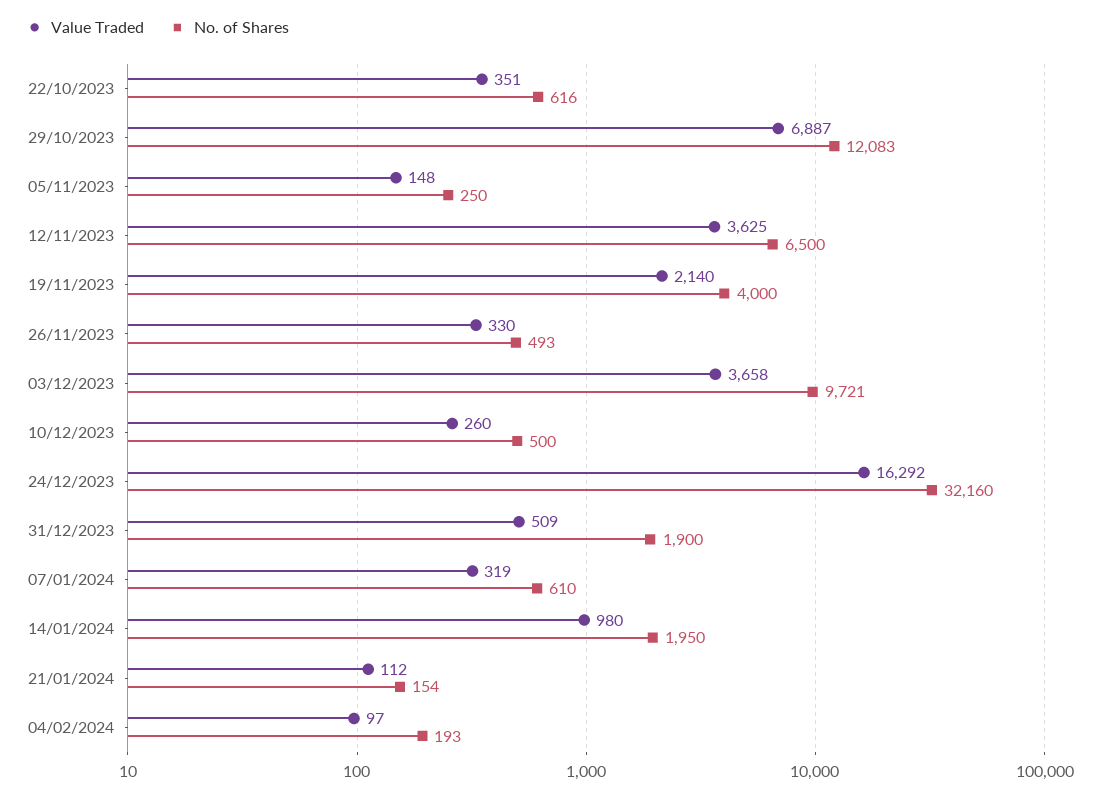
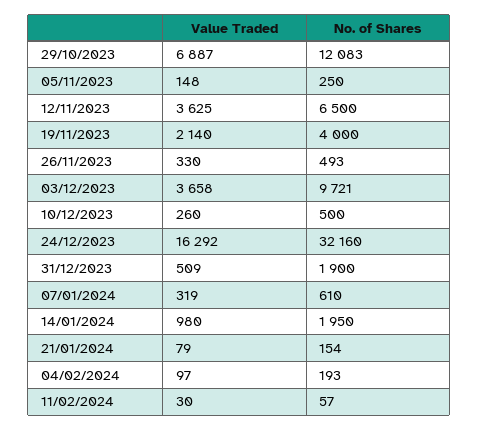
Value Traded, 22/10/2023: 351 -> none
No. of Shares, 22/10/2023: 616 -> none
Value Traded, 21/01/2024: 112 -> 79
Value Traded, 11/02/2024: none -> 30
No. of Shares, 11/02/2024: none -> 57

